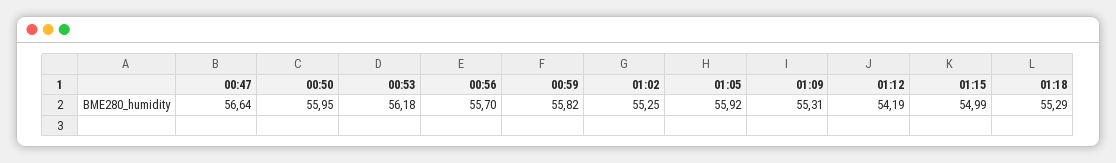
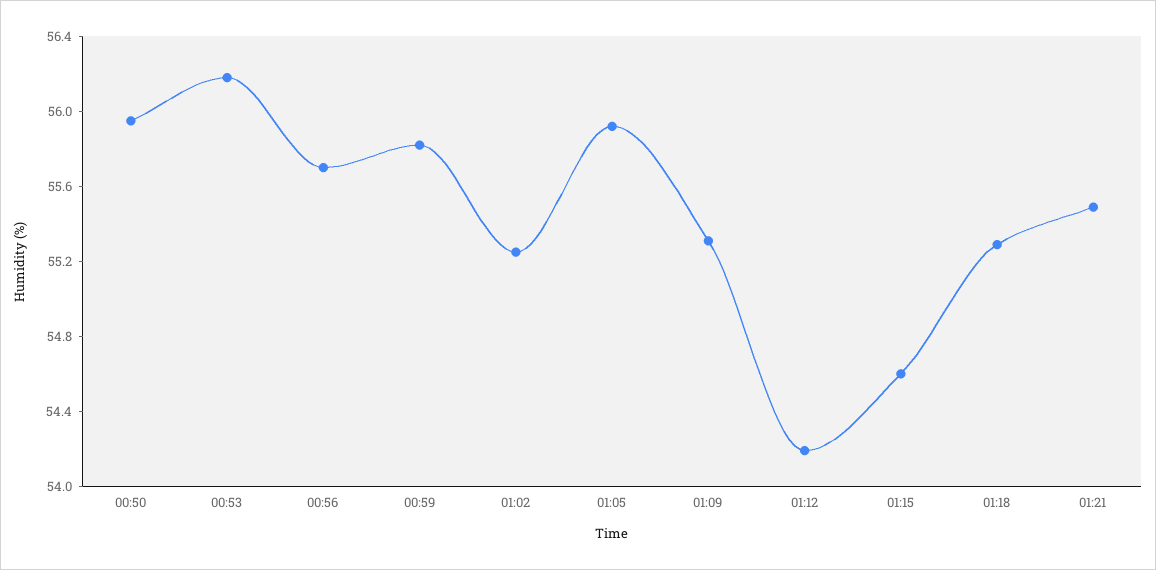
00:47: 56.64 -> none
01:15: 54.99 -> 54.6
01:21: none -> 55.5

